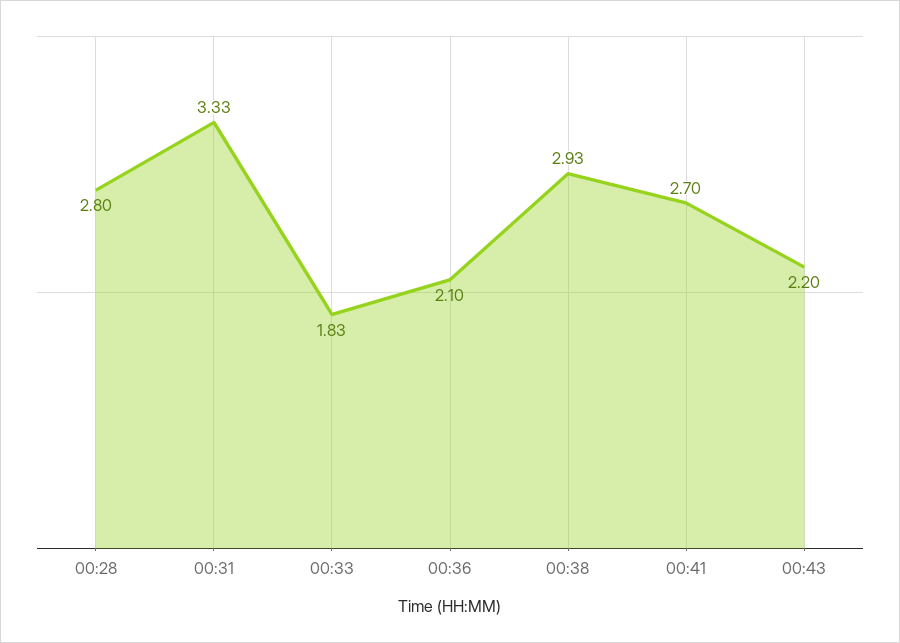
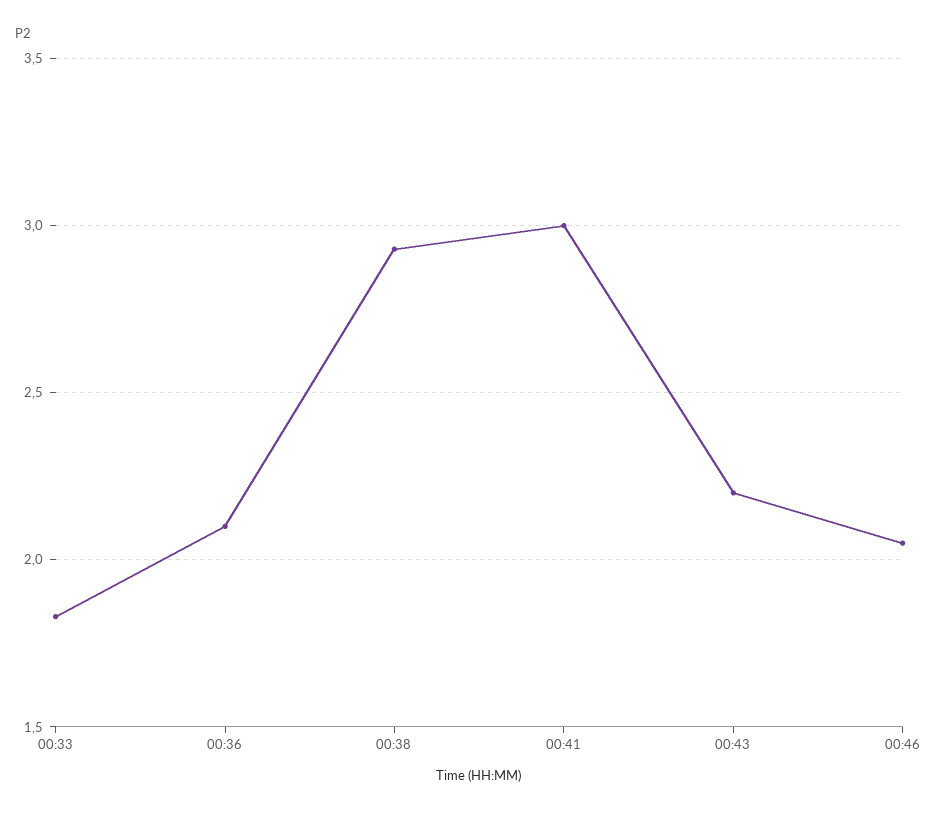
00:28: 2.8 -> none
00:31: 3.33 -> none
00:41: 2.7 -> 3
00:46: none -> 2.05

